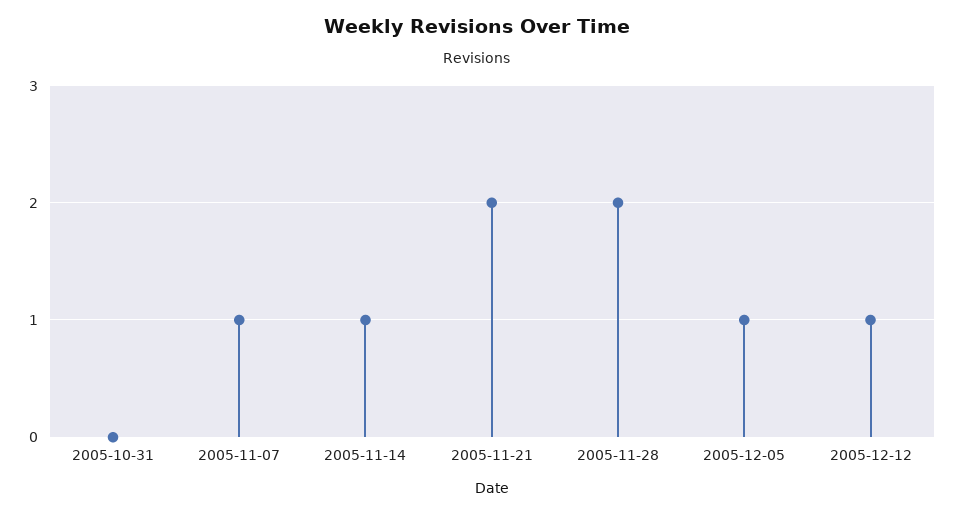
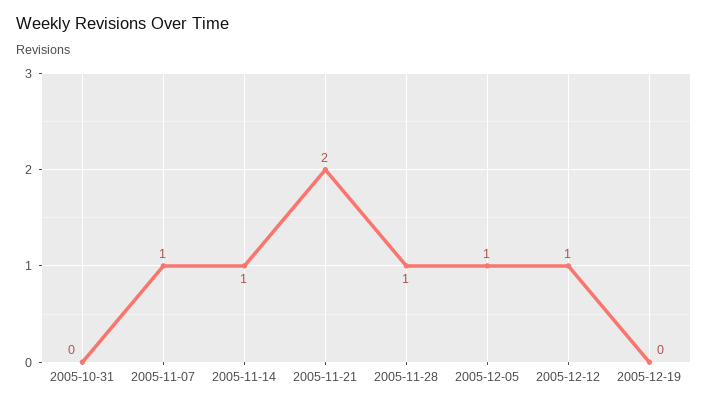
2005-11-28: 2 -> 1
2005-12-19: none -> 0

